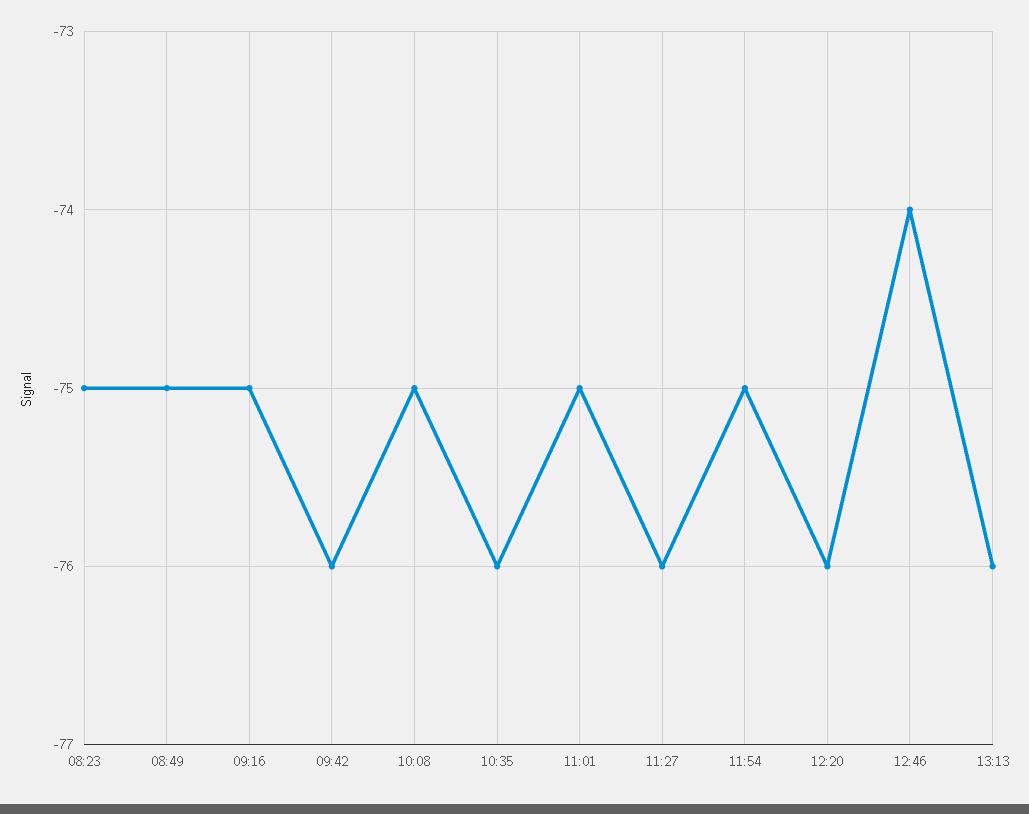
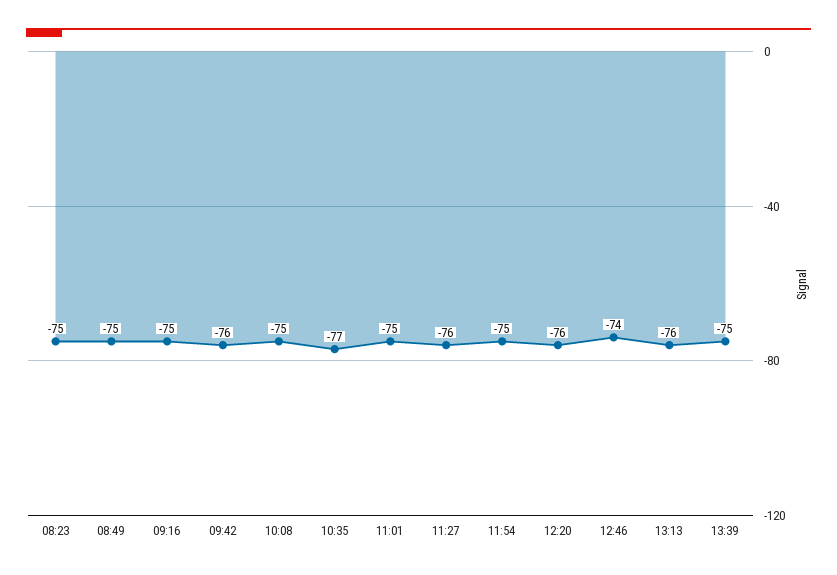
10:35: -76 -> -77
13:39: none -> -75

